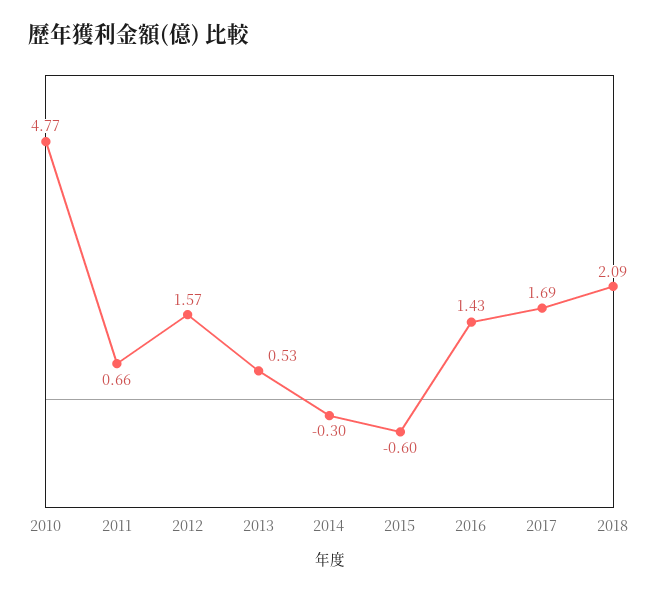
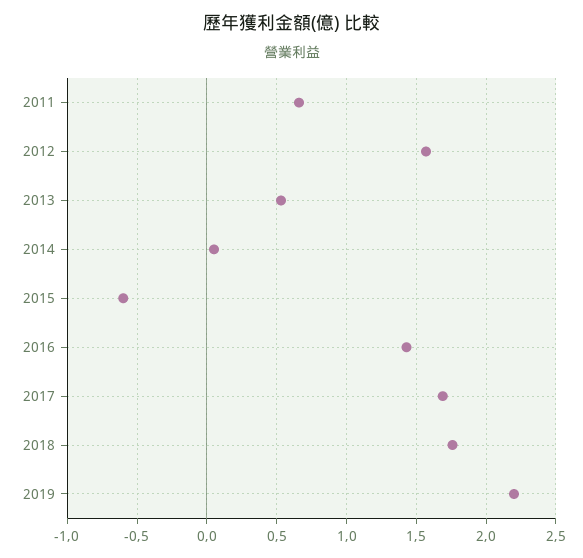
2010: 4.77 -> none
2014: -0.3 -> 0.05
2018: 2.09 -> 1.75
2019: none -> 2.2

